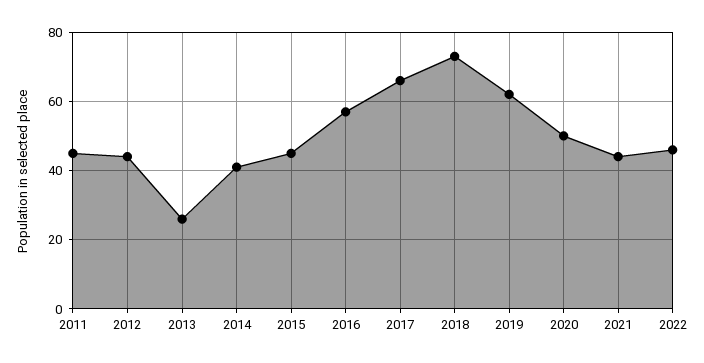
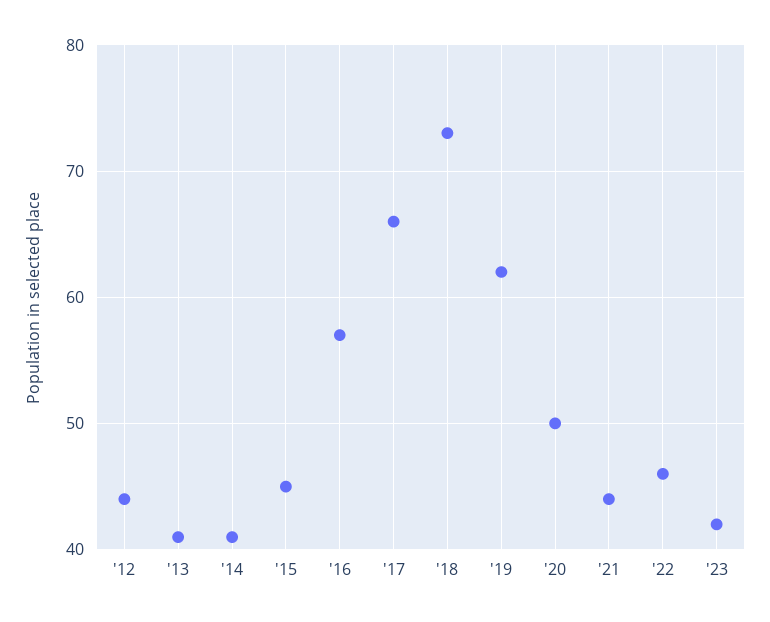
2011: 45 -> none
2013: 25 -> 41
'23: none -> 42

